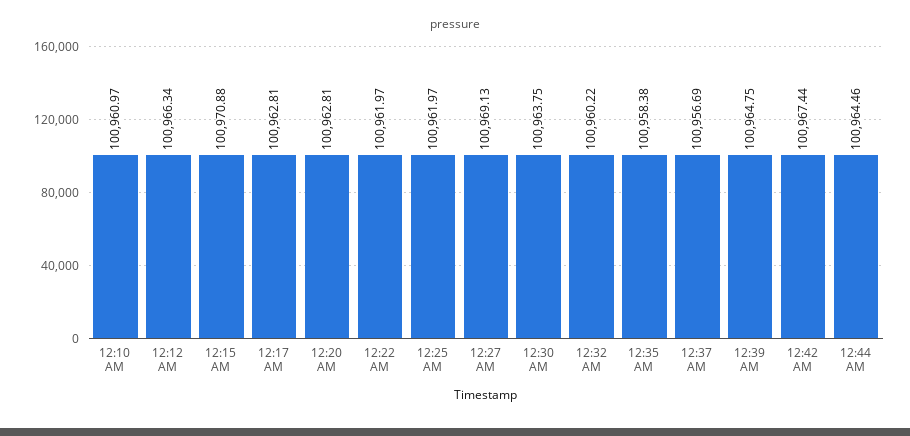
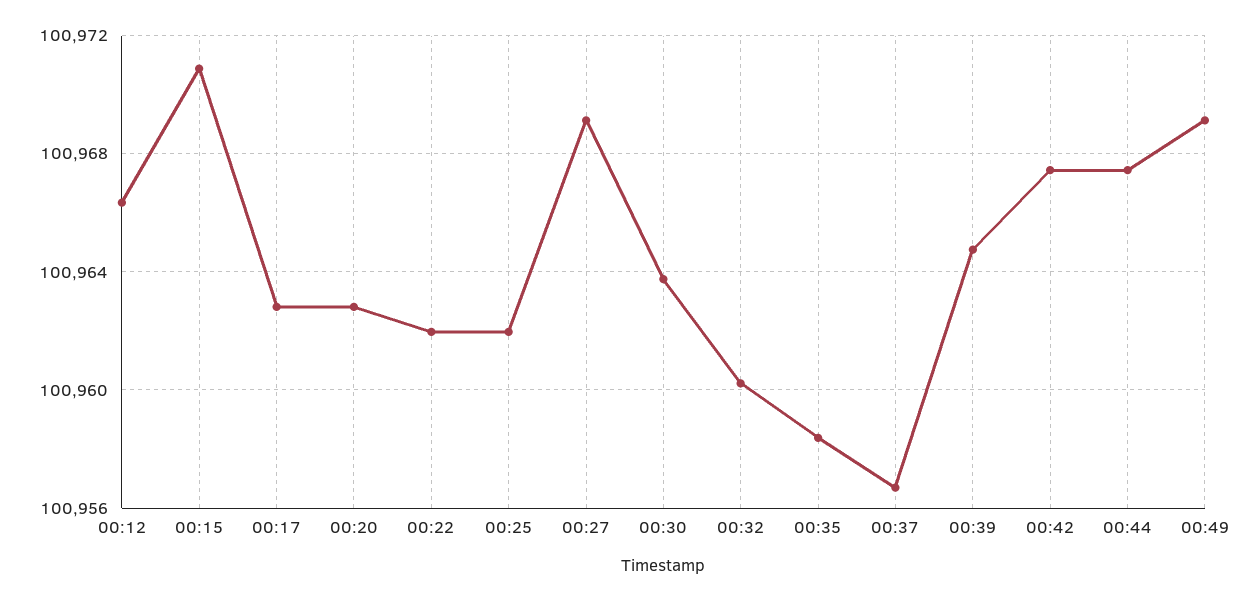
12:10 AM: 100960.97 -> none
12:44 AM: 100964.46 -> 100967.5
00:49: none -> 100969

